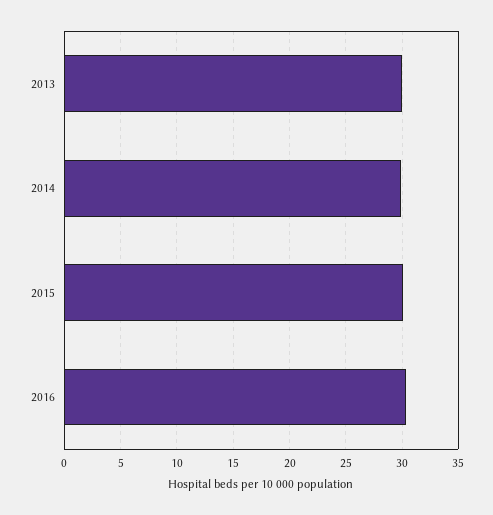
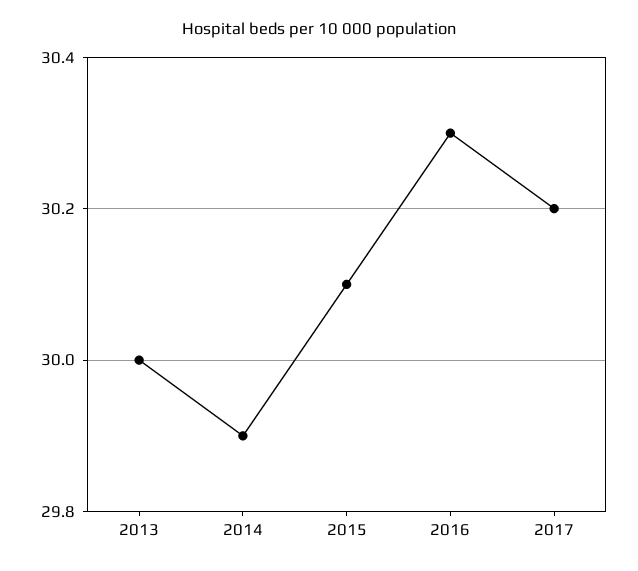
2017: none -> 30.2

